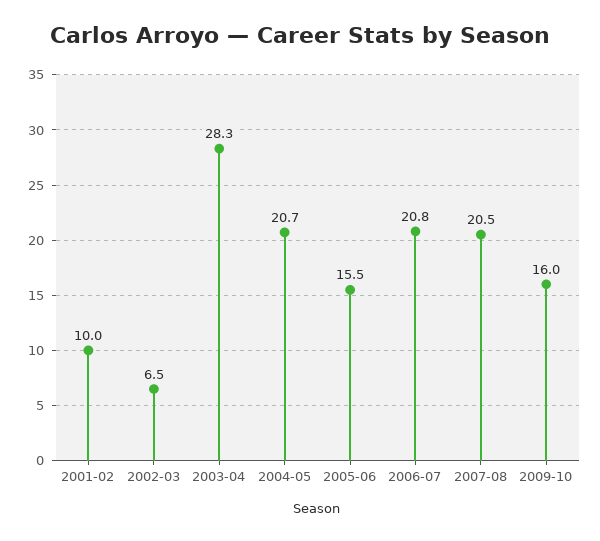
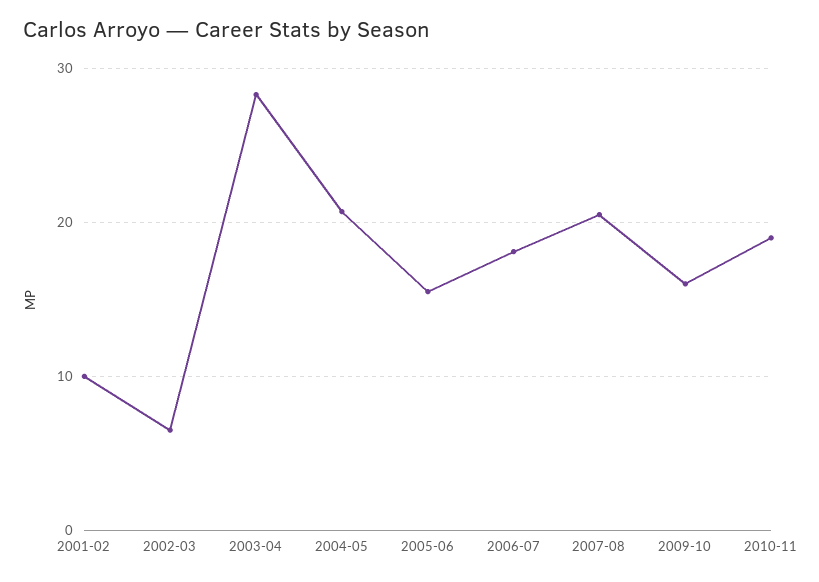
2006-07: 20.8 -> 18
2010-11: none -> 19

